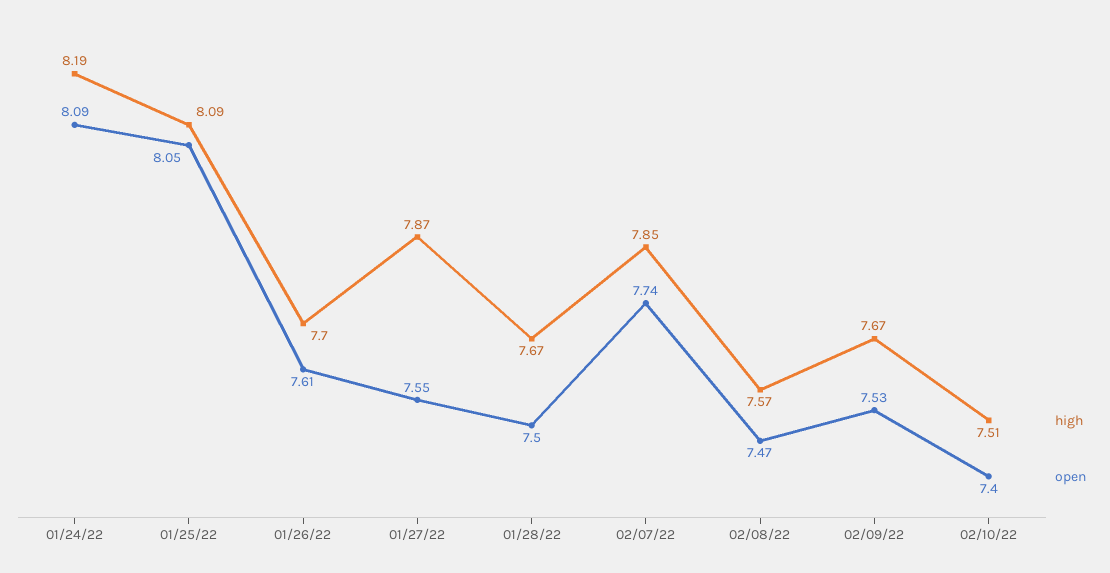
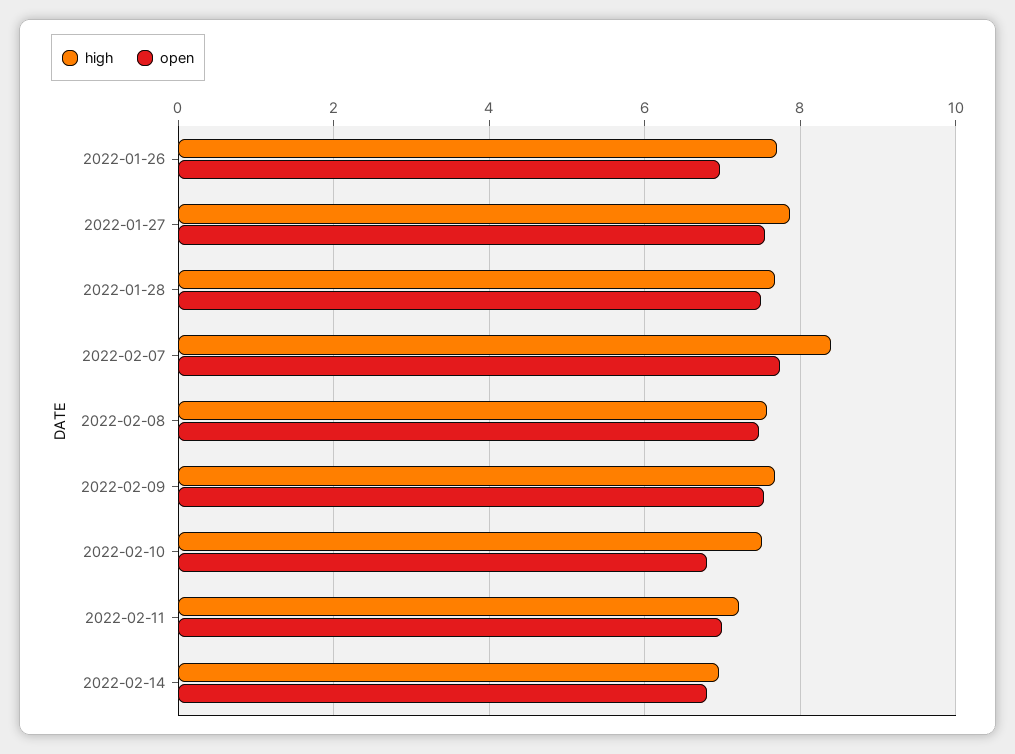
high, 01/24/22: 8.19 -> none
open, 01/24/22: 8.09 -> none
high, 01/25/22: 8.09 -> none
open, 01/25/22: 8.05 -> none
open, 01/26/22: 7.61 -> 7
high, 02/07/22: 7.85 -> 8.4
open, 02/10/22: 7.4 -> 6.8
high, 2022-02-11: none -> 7.2
open, 2022-02-11: none -> 7
high, 2022-02-14: none -> 7
open, 2022-02-14: none -> 6.8

